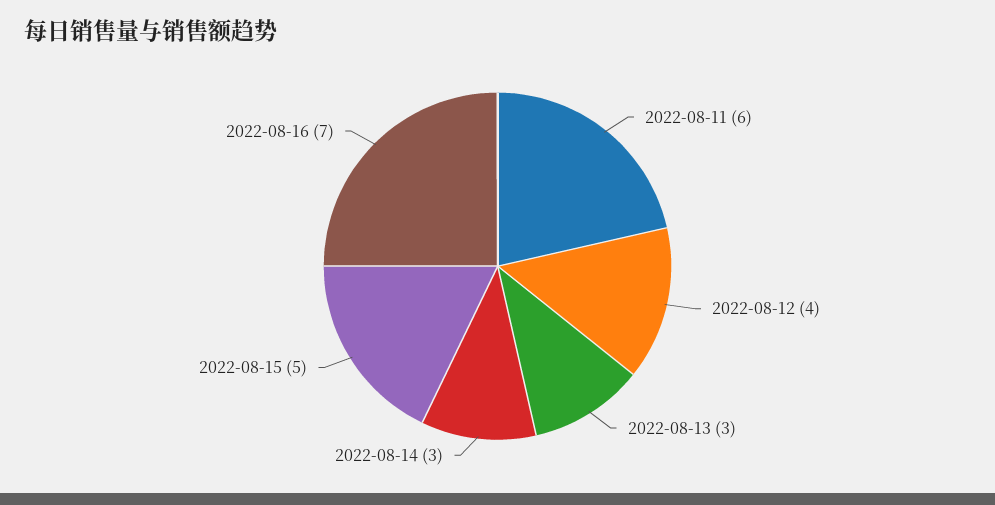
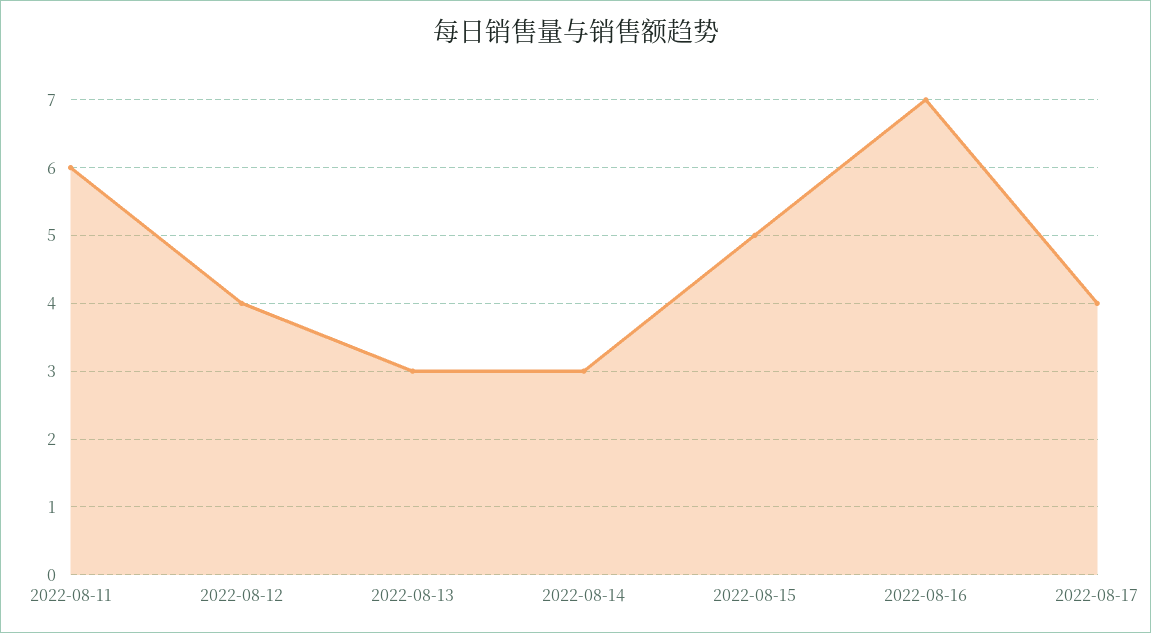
2022-08-17: none -> 4

